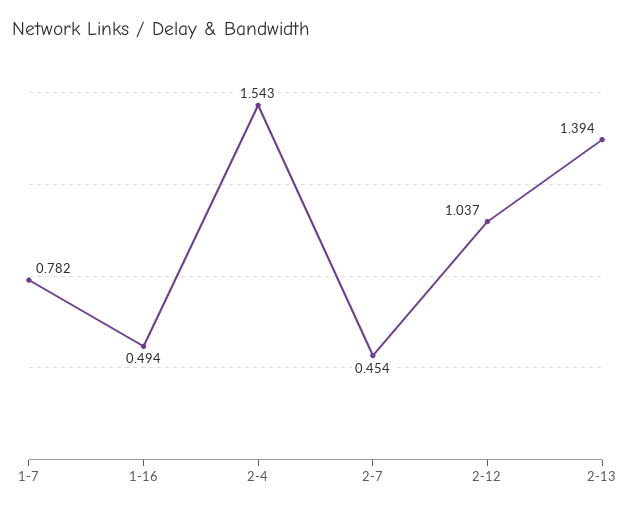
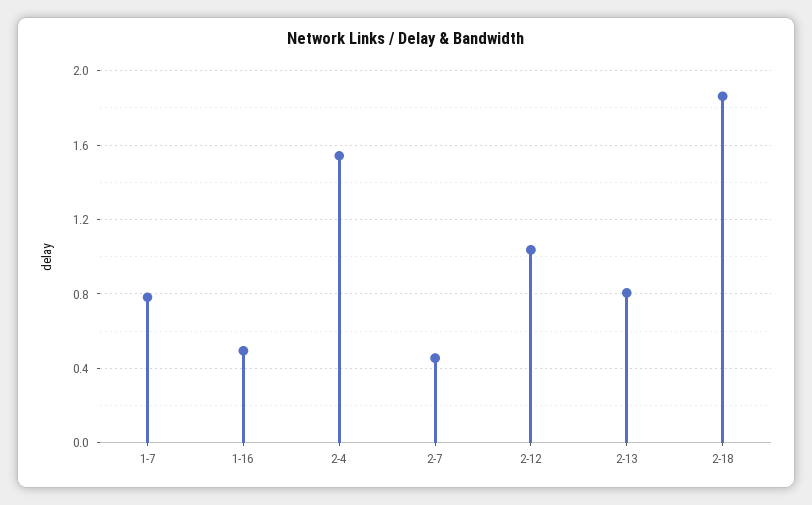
2-13: 1.394 -> 0.8
2-18: none -> 1.85

